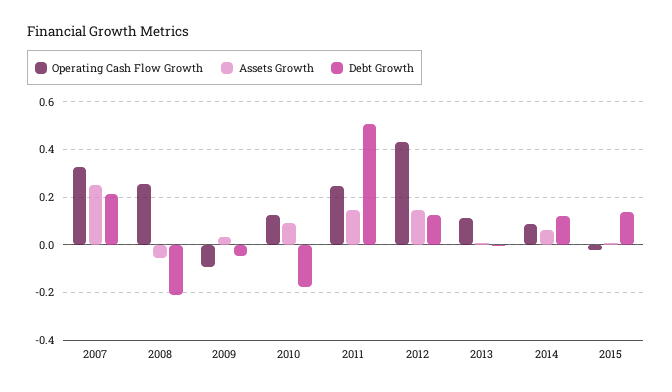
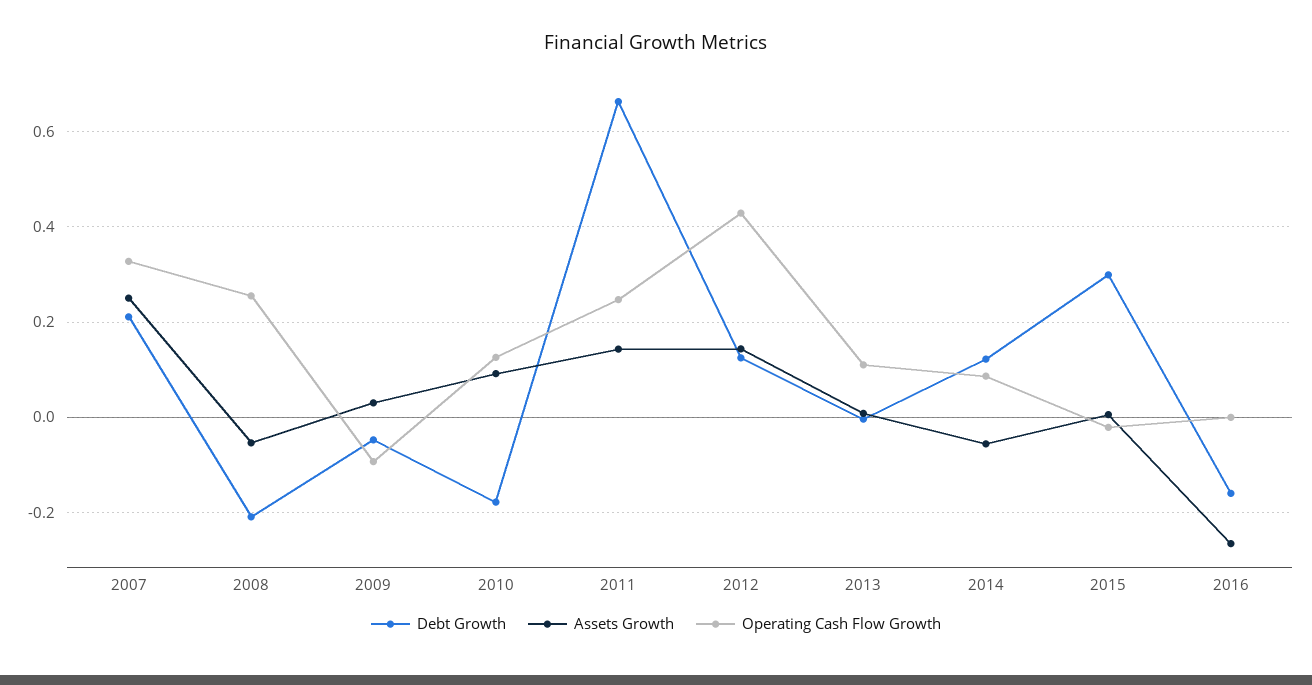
Debt Growth, 2011: 0.5 -> 0.66
Assets Growth, 2014: 0.05 -> -0.06
Debt Growth, 2015: 0.15 -> 0.3
Debt Growth, 2016: none -> -0.16
Assets Growth, 2016: none -> -0.26
Operating Cash Flow Growth, 2016: none -> 0

